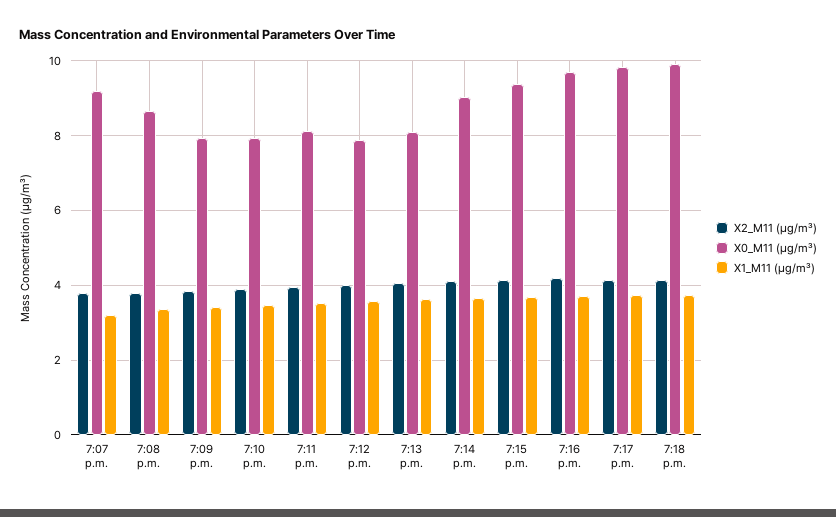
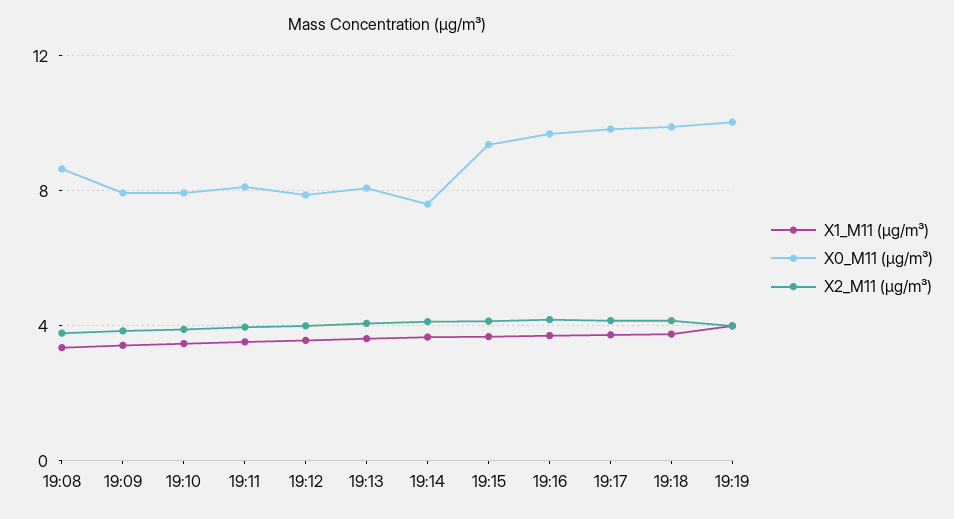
X2_M11 (μg/m³), 7:07 p.m.: 3.8 -> none
X0_M11 (μg/m³), 7:07 p.m.: 9.2 -> none
X1_M11 (μg/m³), 7:07 p.m.: 3.2 -> none
X0_M11 (μg/m³), 7:14 p.m.: 9 -> 7.5
X1_M11 (μg/m³), 19:19: none -> 4
X0_M11 (μg/m³), 19:19: none -> 10
X2_M11 (μg/m³), 19:19: none -> 4

